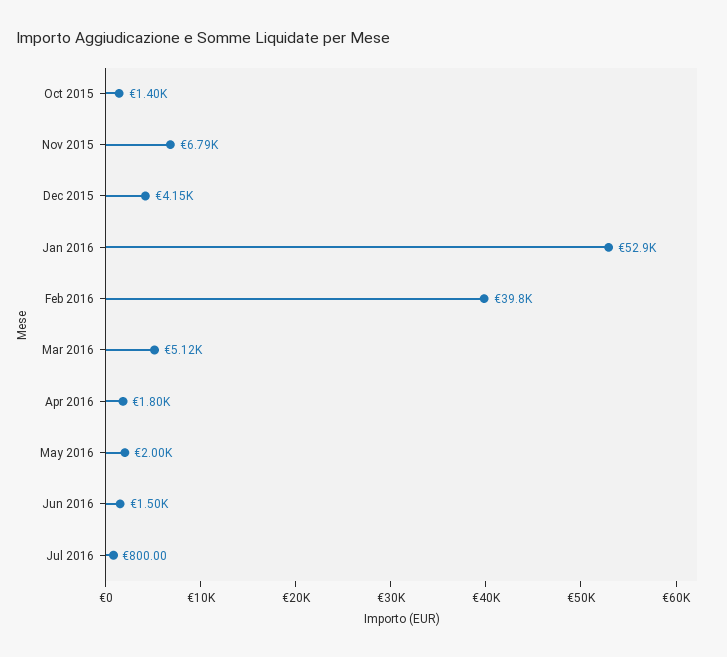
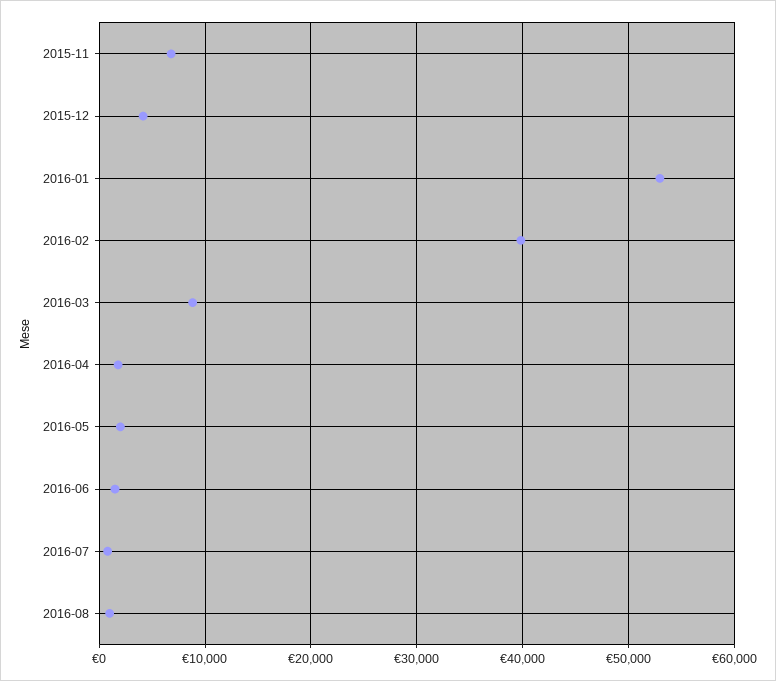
Oct 2015: 1400 -> none
Mar 2016: 5120 -> 9000
2016-08: none -> 1000

